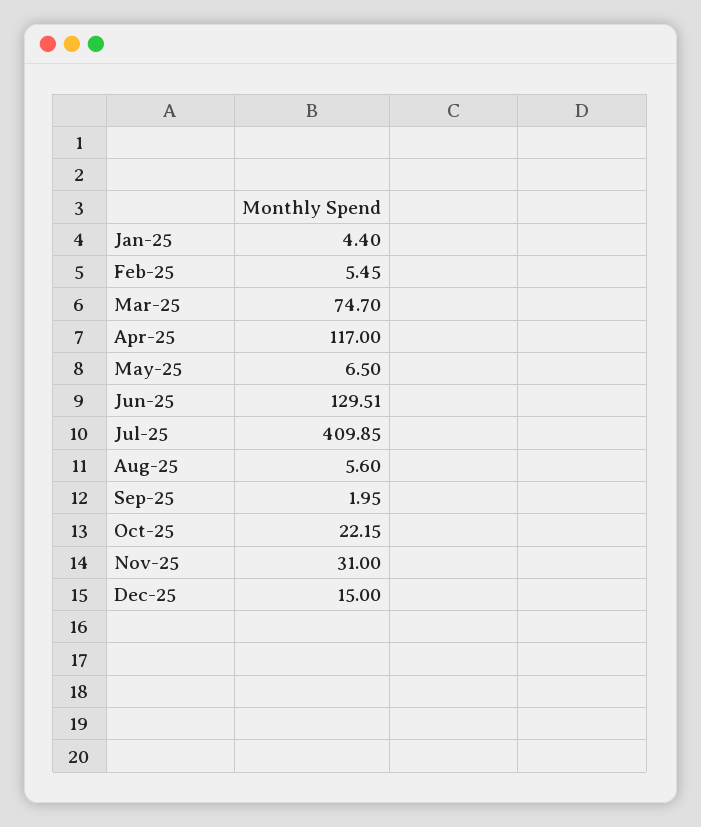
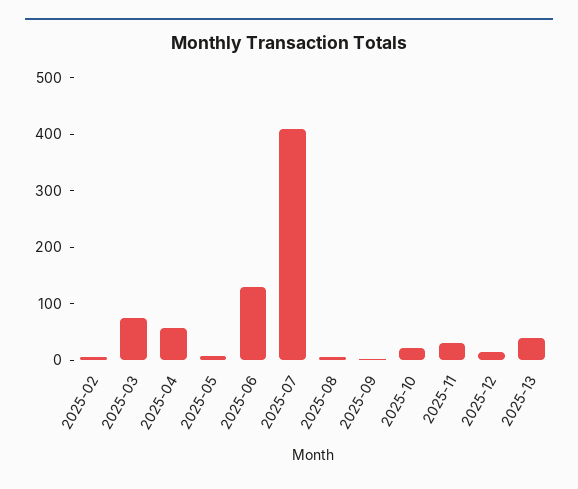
Jan-25: 4.4 -> none
Apr-25: 117 -> 60
2025-13: none -> 40

